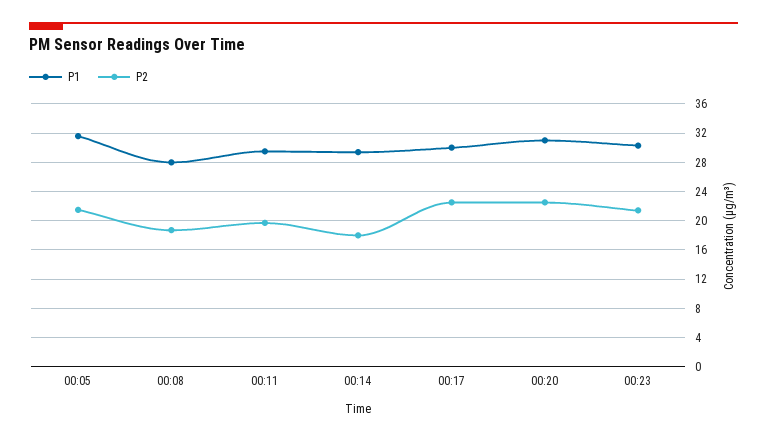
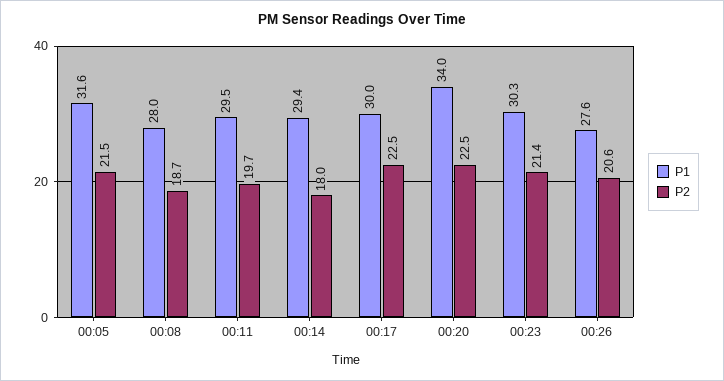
P1, 00:20: 31 -> 34
P1, 00:26: none -> 27.6
P2, 00:26: none -> 20.6

